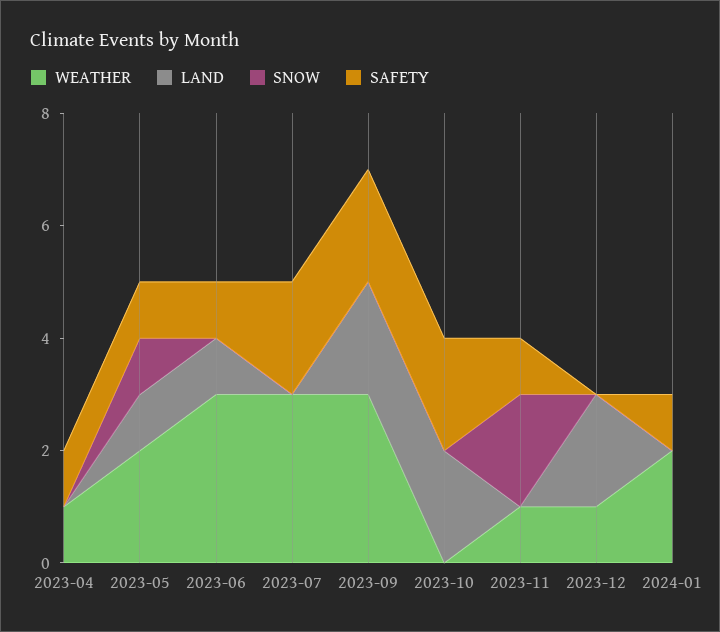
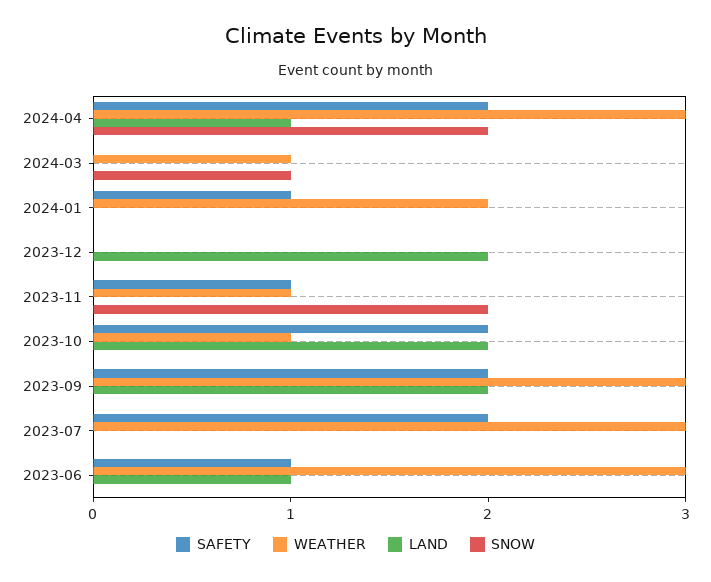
WEATHER, 2023-04: 1 -> none
LAND, 2023-04: 0 -> none
SNOW, 2023-04: 0 -> none
SAFETY, 2023-04: 1 -> none
WEATHER, 2023-05: 2 -> none
LAND, 2023-05: 1 -> none
SNOW, 2023-05: 1 -> none
SAFETY, 2023-05: 1 -> none
WEATHER, 2023-10: 0 -> 1
WEATHER, 2023-12: 1 -> 0
SAFETY, 2024-04: none -> 2
WEATHER, 2024-04: none -> 3
LAND, 2024-04: none -> 1
SNOW, 2024-04: none -> 2
SAFETY, 2024-03: none -> 0
WEATHER, 2024-03: none -> 1
LAND, 2024-03: none -> 0
SNOW, 2024-03: none -> 1

